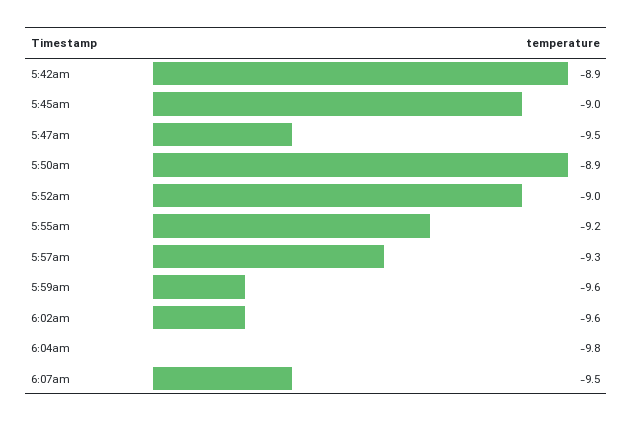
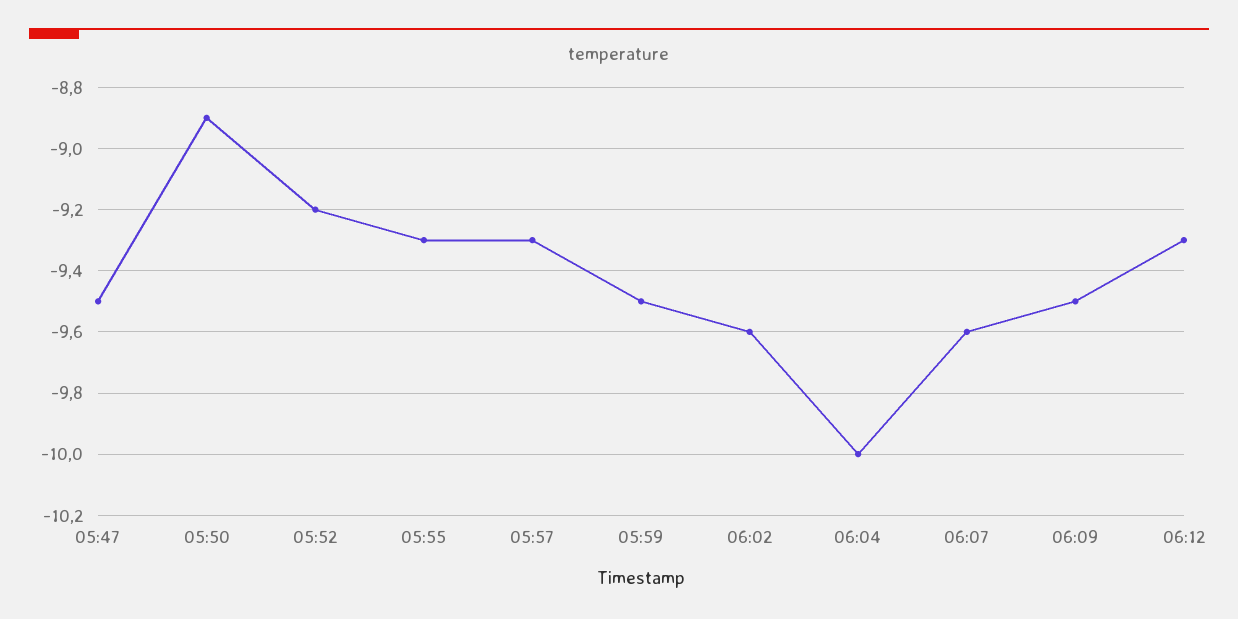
5:42am: -8.9 -> none
5:45am: -9 -> none
5:52am: -9 -> -9.2
5:55am: -9.2 -> -9.3
5:59am: -9.6 -> -9.5
6:04am: -9.8 -> -10
6:07am: -9.5 -> -9.6
06:09: none -> -9.5
06:12: none -> -9.3

